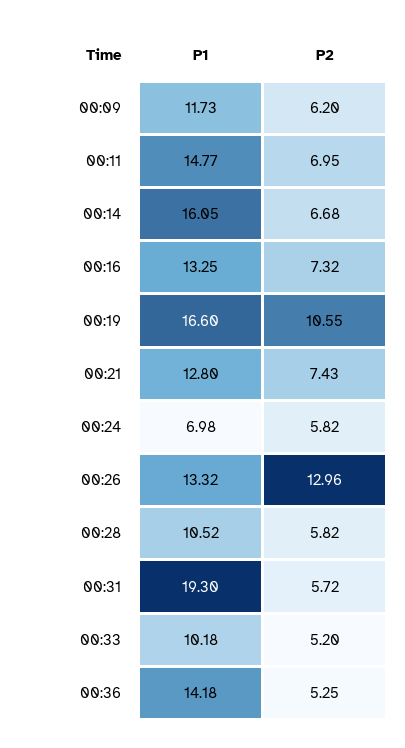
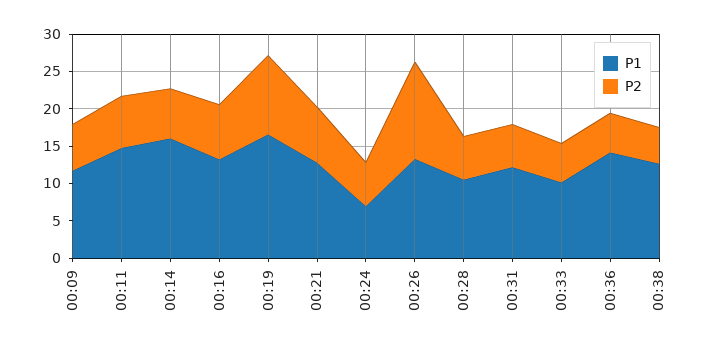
P1, 00:31: 19.3 -> 12.5
P1, 00:38: none -> 12.5
P2, 00:38: none -> 5

